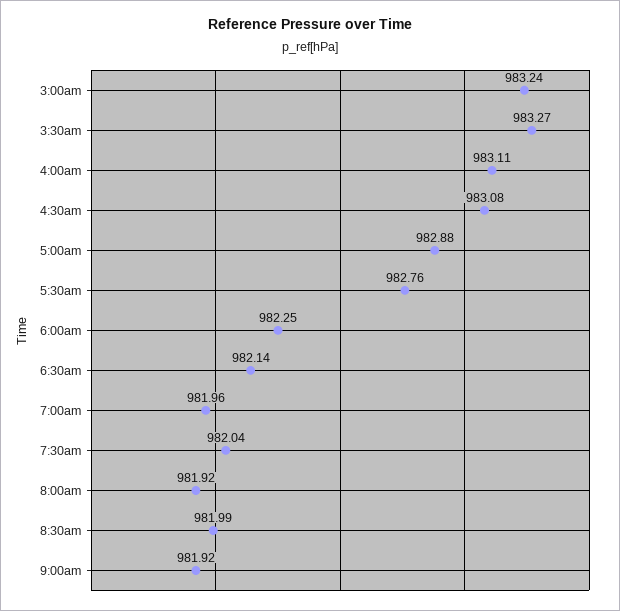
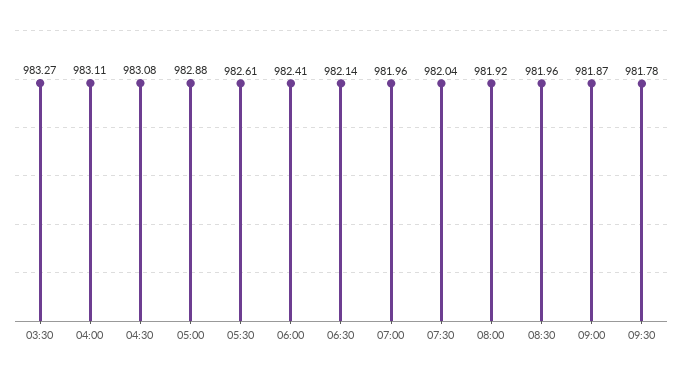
3:00am: 983.24 -> none
5:30am: 982.76 -> 982.61
6:00am: 982.25 -> 982.41
8:30am: 981.99 -> 981.96
9:00am: 981.92 -> 981.87
09:30: none -> 981.78

